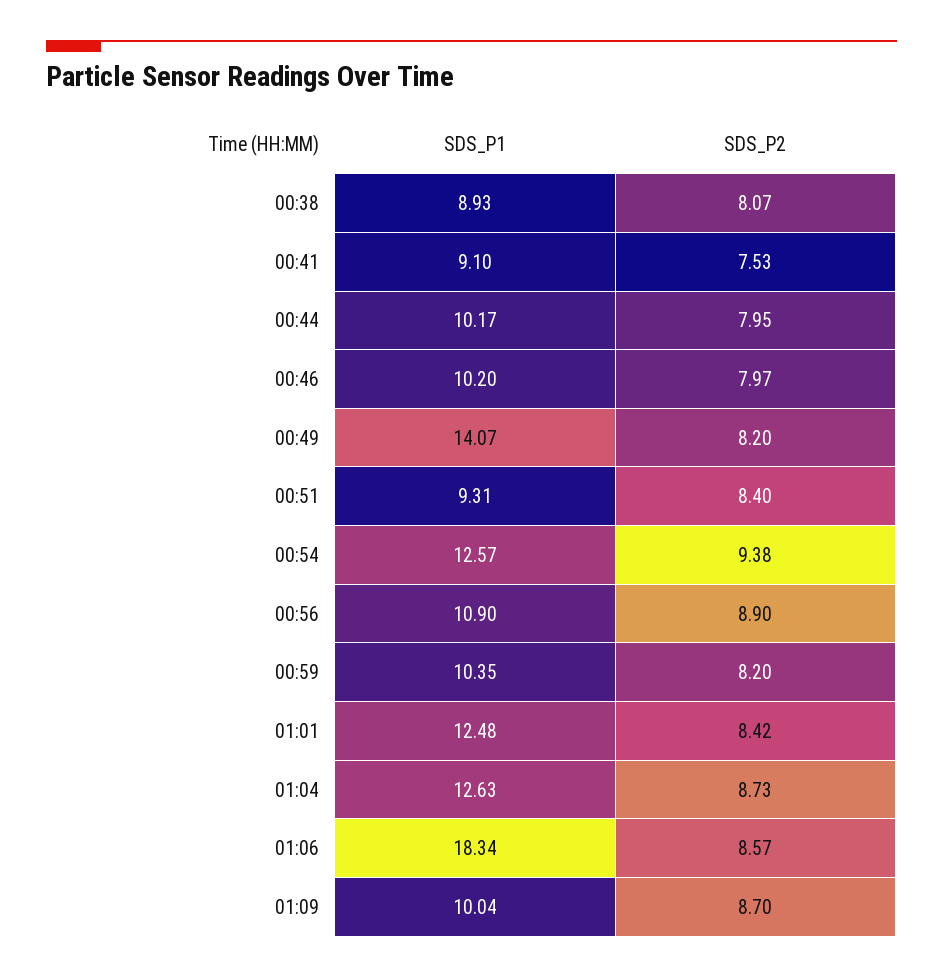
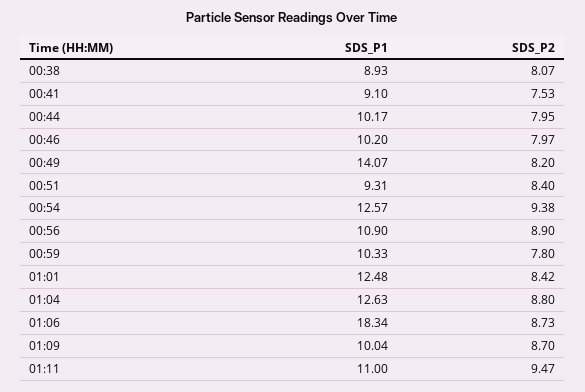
SDS_P1, 00:59: 10.35 -> 10.33
SDS_P2, 00:59: 8.2 -> 7.8
SDS_P2, 01:04: 8.73 -> 8.8
SDS_P2, 01:06: 8.57 -> 8.73
SDS_P1, 01:11: none -> 11
SDS_P2, 01:11: none -> 9.47

